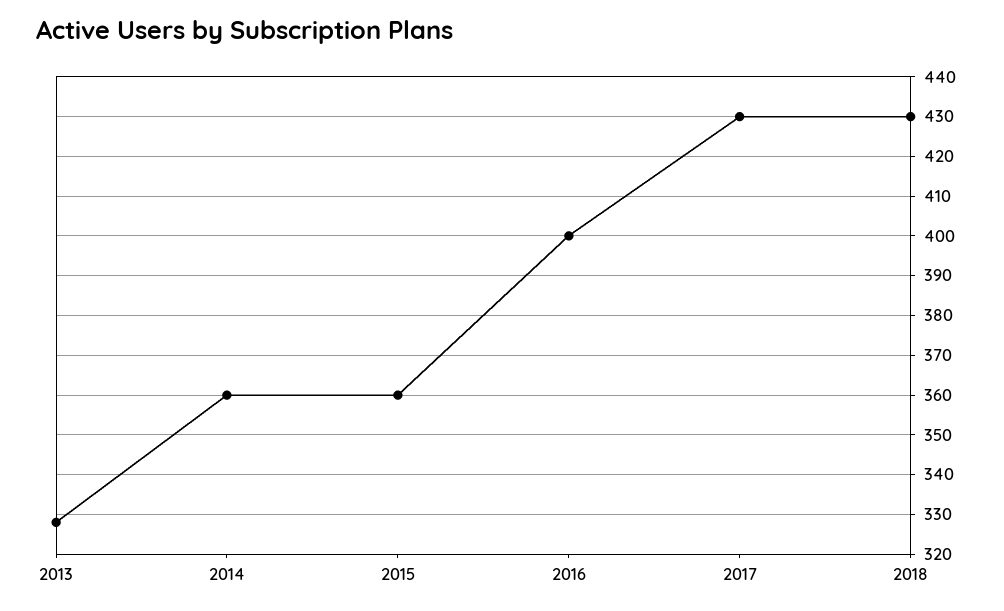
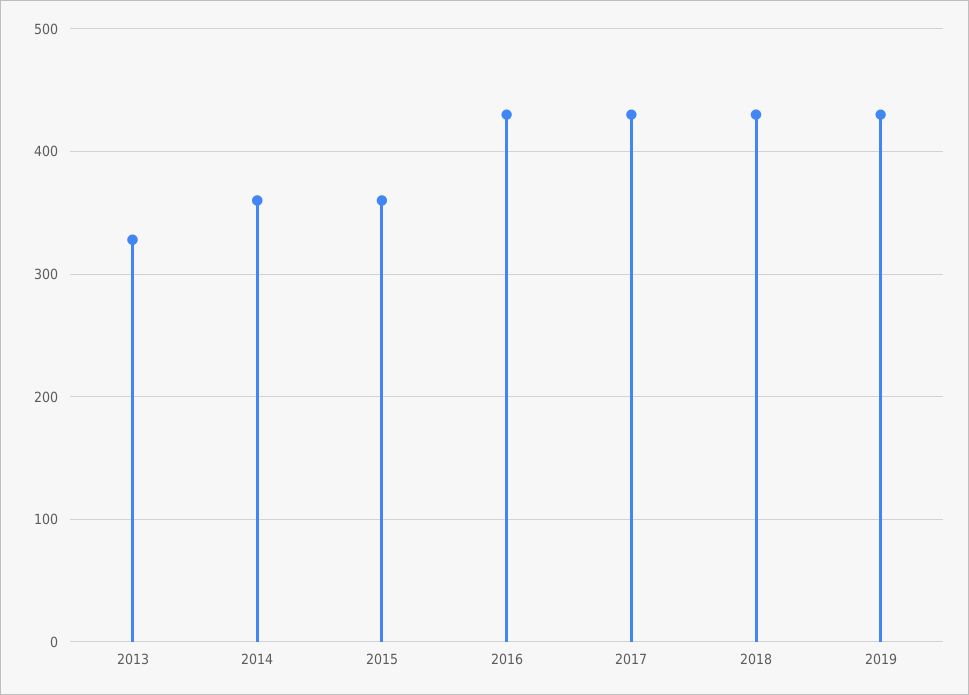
2016: 400 -> 430
2019: none -> 430

